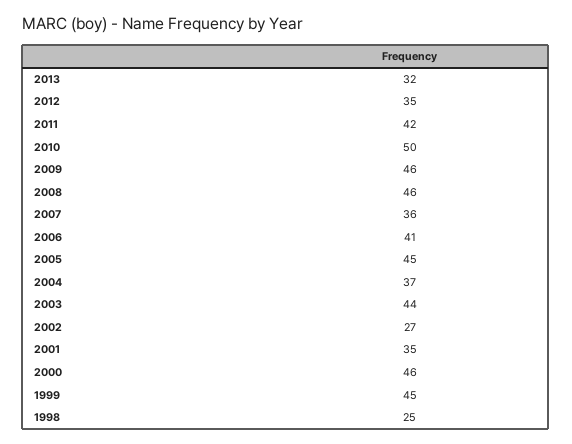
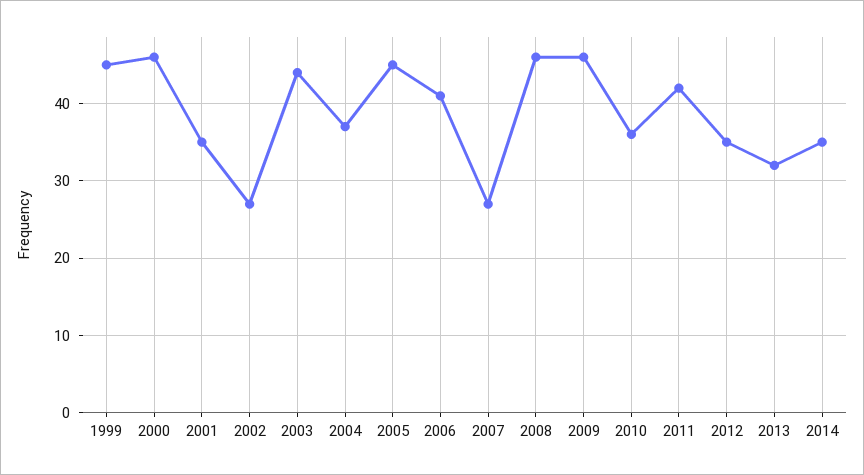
2010: 50 -> 36
2007: 36 -> 27
1998: 25 -> none
2014: none -> 35

